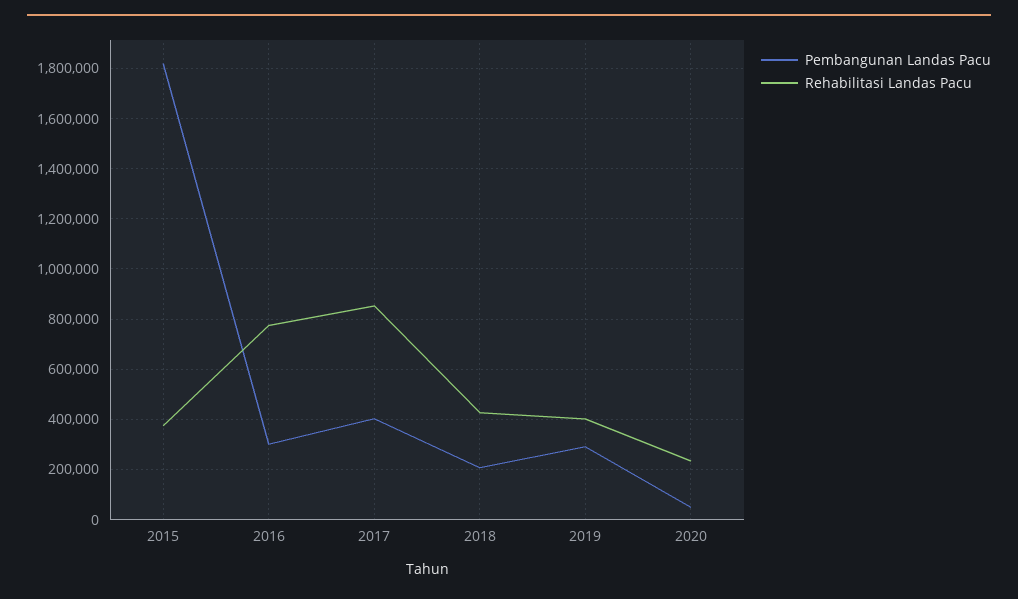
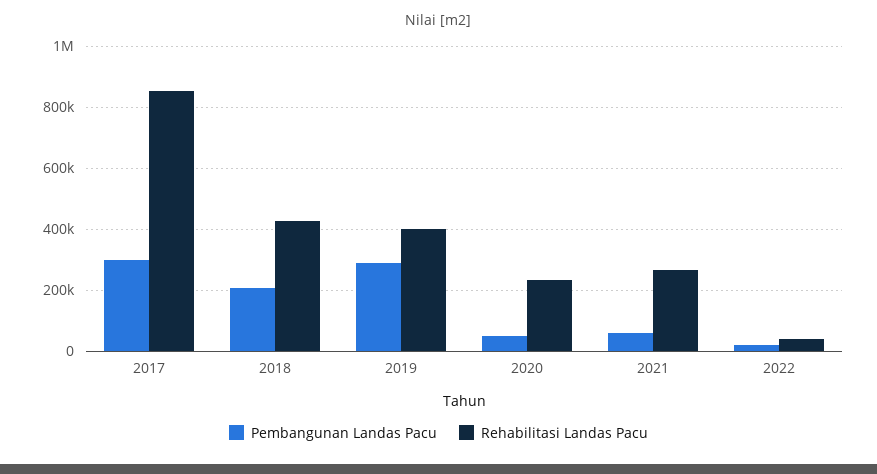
Pembangunan Landas Pacu, 2015: 1825000 -> none
Rehabilitasi Landas Pacu, 2015: 375000 -> none
Pembangunan Landas Pacu, 2016: 300000 -> none
Rehabilitasi Landas Pacu, 2016: 775000 -> none
Pembangunan Landas Pacu, 2017: 400000 -> 300000
Pembangunan Landas Pacu, 2021: none -> 60000
Rehabilitasi Landas Pacu, 2021: none -> 260000
Pembangunan Landas Pacu, 2022: none -> 20000
Rehabilitasi Landas Pacu, 2022: none -> 40000

